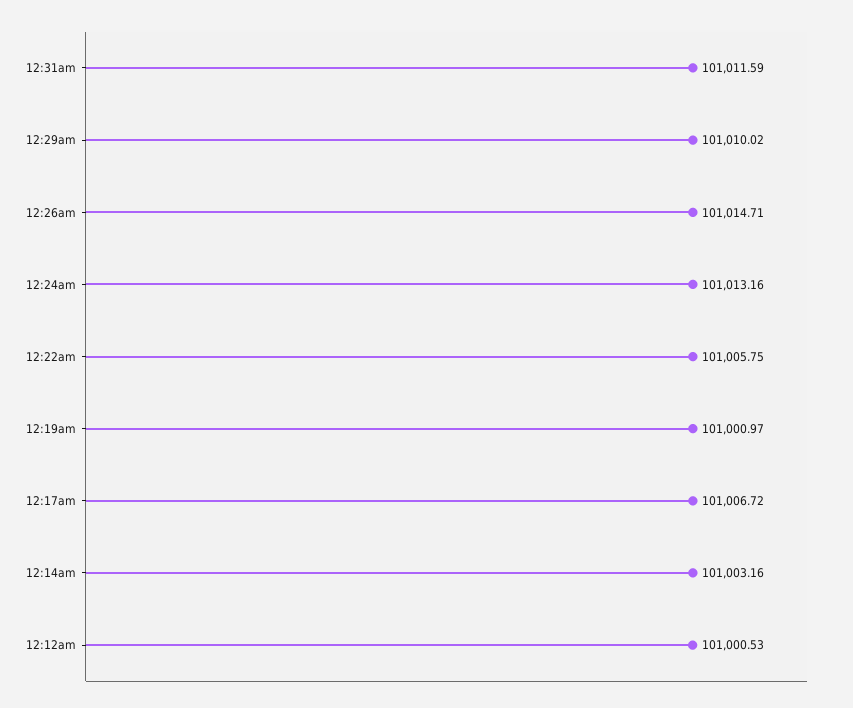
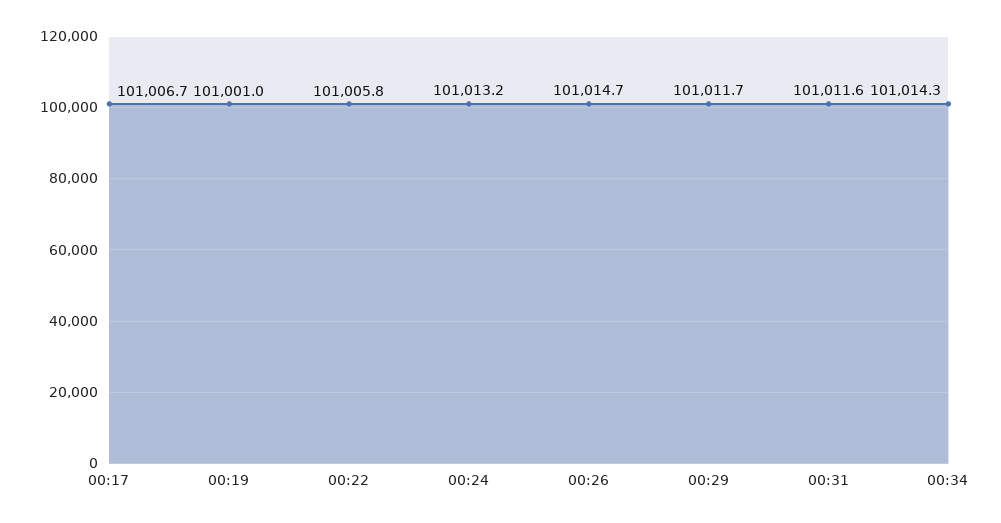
12:29am: 101010.02 -> 101011.7
12:14am: 101003.16 -> none
12:12am: 101000.53 -> none
00:34: none -> 101014.3

